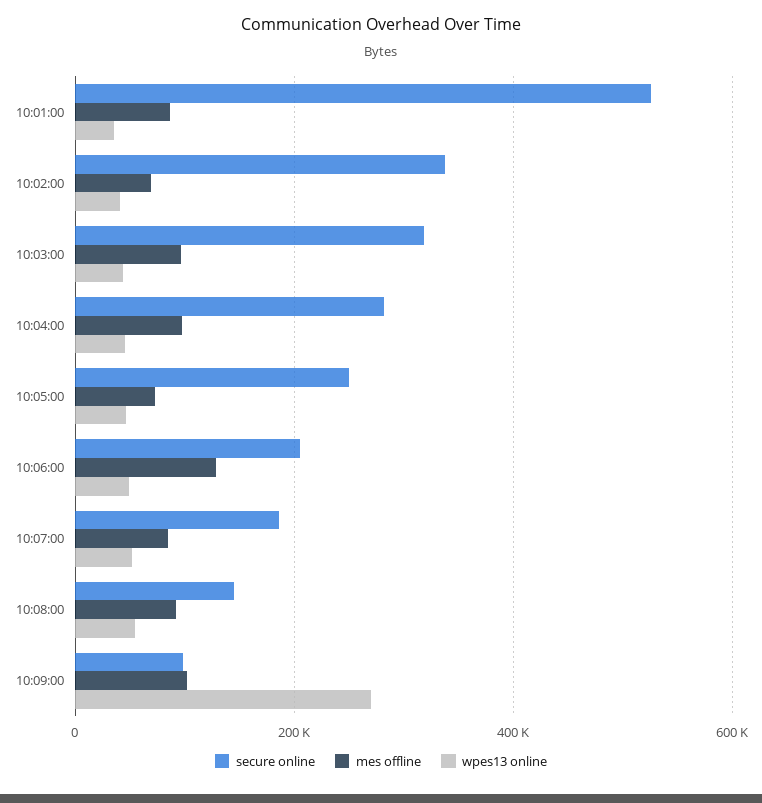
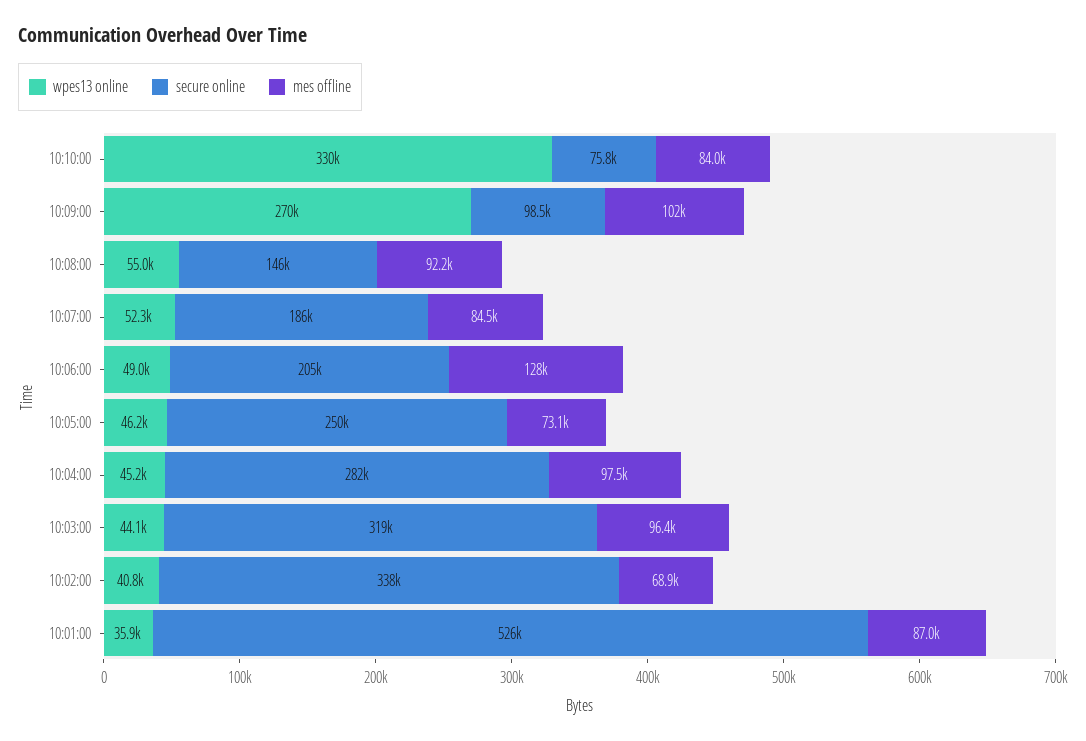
wpes13 online, 10:10:00: none -> 330000
secure online, 10:10:00: none -> 75800
mes offline, 10:10:00: none -> 84000

